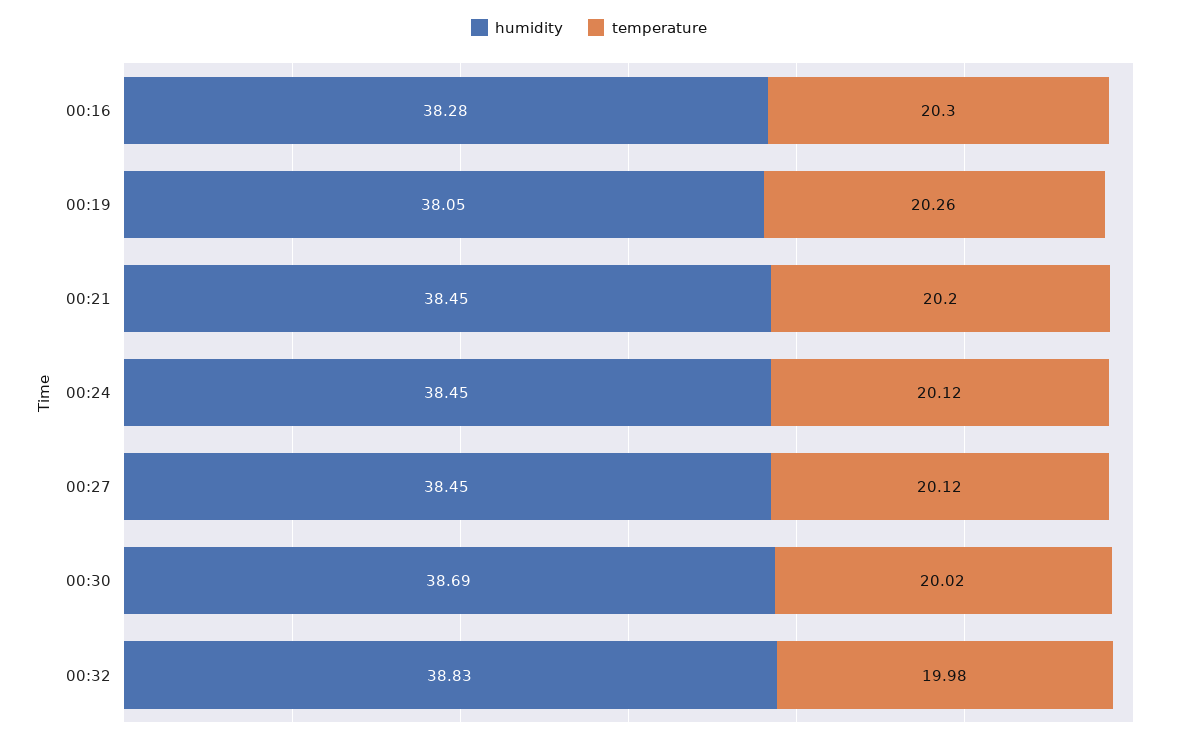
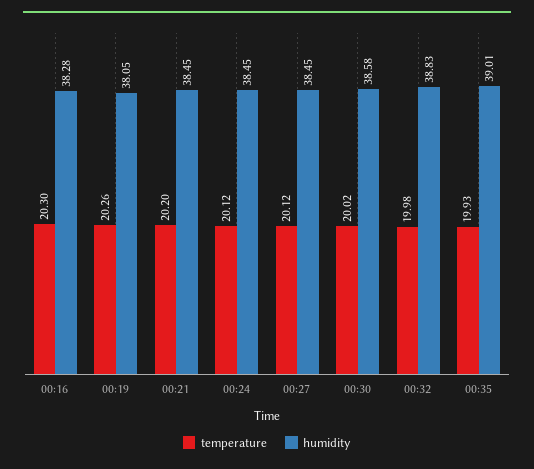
humidity, 00:30: 38.69 -> 38.58
temperature, 00:35: none -> 19.93
humidity, 00:35: none -> 39.01

